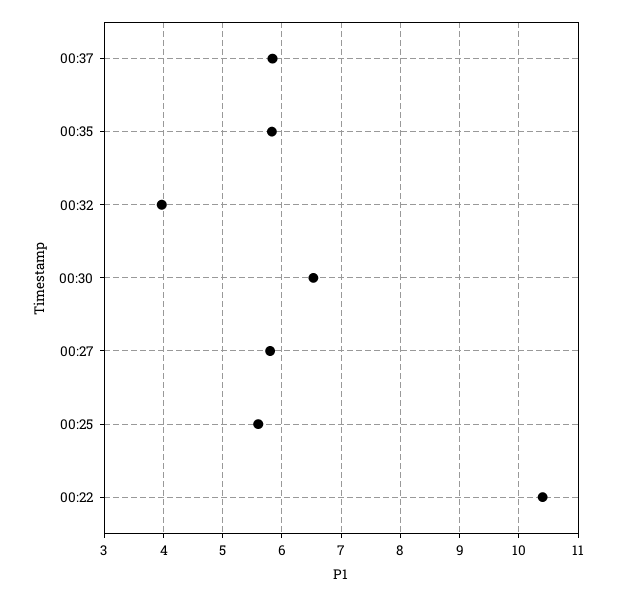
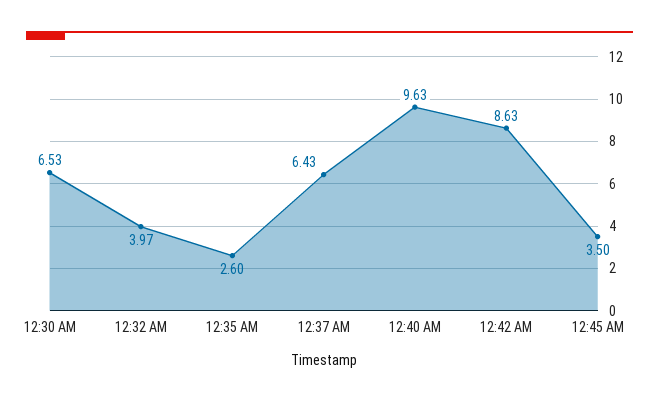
00:37: 5.8 -> 6.43
00:35: 5.8 -> 2.6
00:27: 5.8 -> none
00:25: 5.6 -> none
00:22: 10.4 -> none
12:40 AM: none -> 9.63
12:42 AM: none -> 8.63
12:45 AM: none -> 3.5

